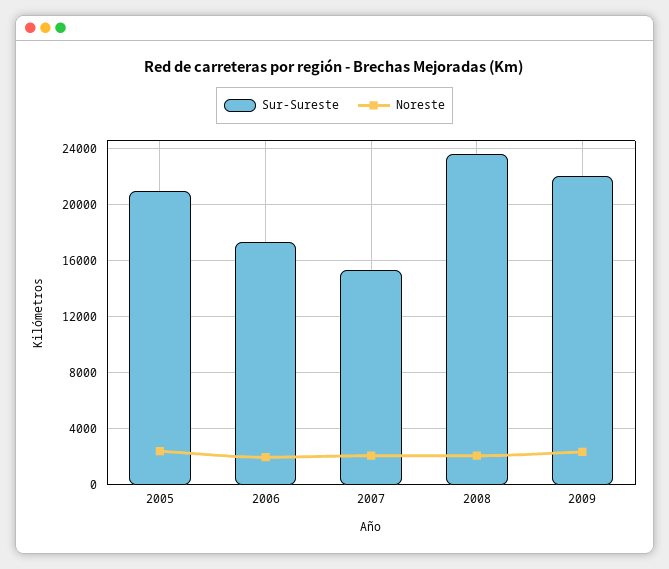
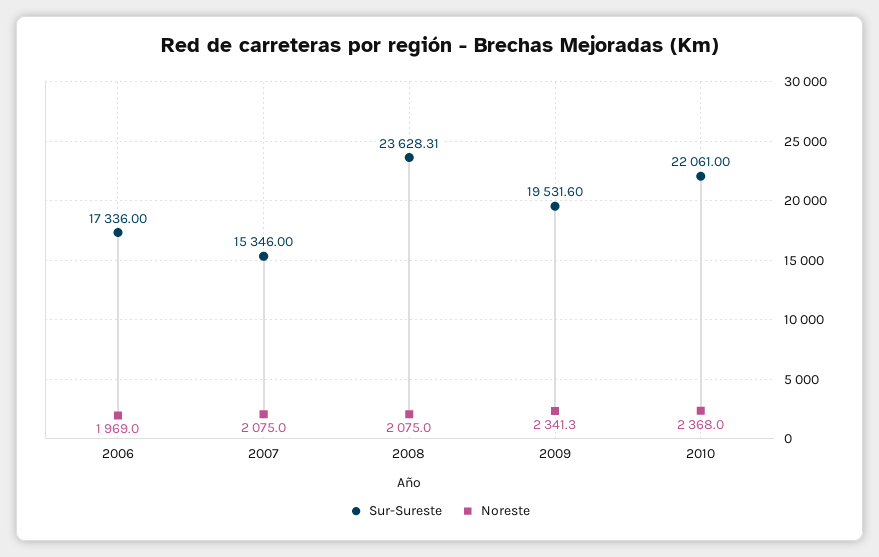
Sur-Sureste, 2005: 21000 -> none
Noreste, 2005: 2500 -> none
Sur-Sureste, 2009: 22000 -> 19531.6
Sur-Sureste, 2010: none -> 22061
Noreste, 2010: none -> 2368

